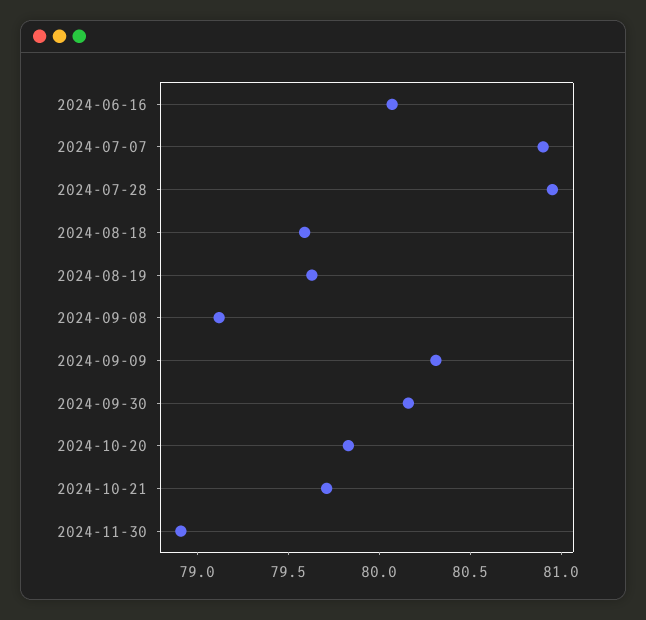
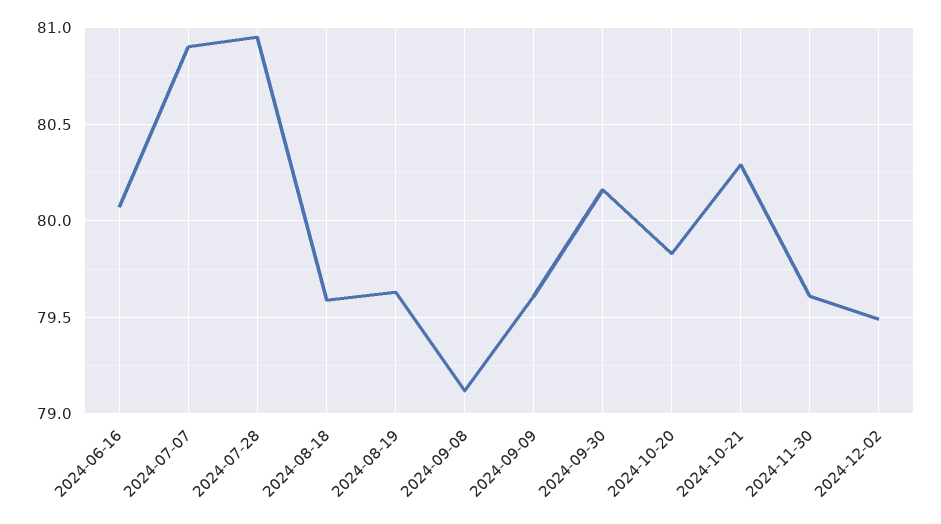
2024-09-09: 80.3 -> 79.6
2024-10-21: 79.7 -> 80.3
2024-11-30: 78.9 -> 79.6
2024-12-02: none -> 79.5

